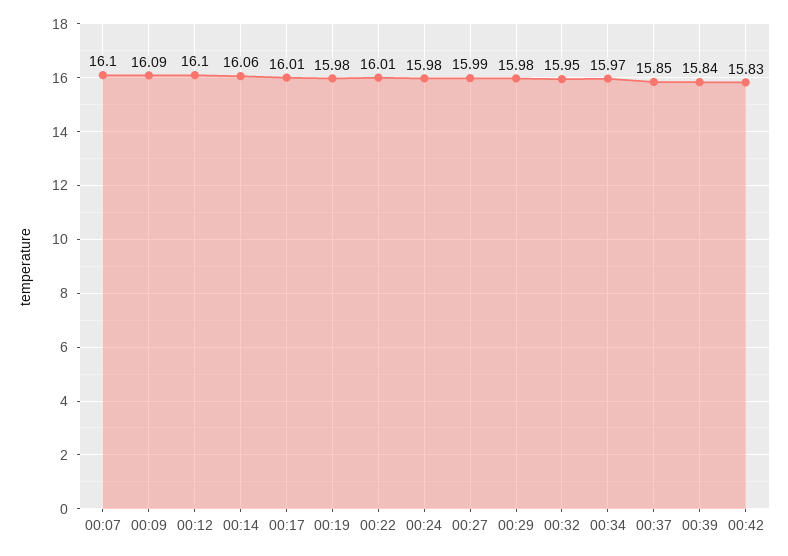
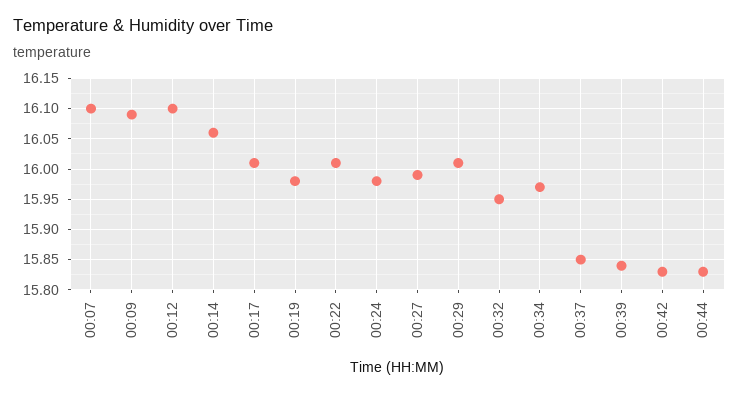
00:29: 15.98 -> 16.01
00:44: none -> 15.83

